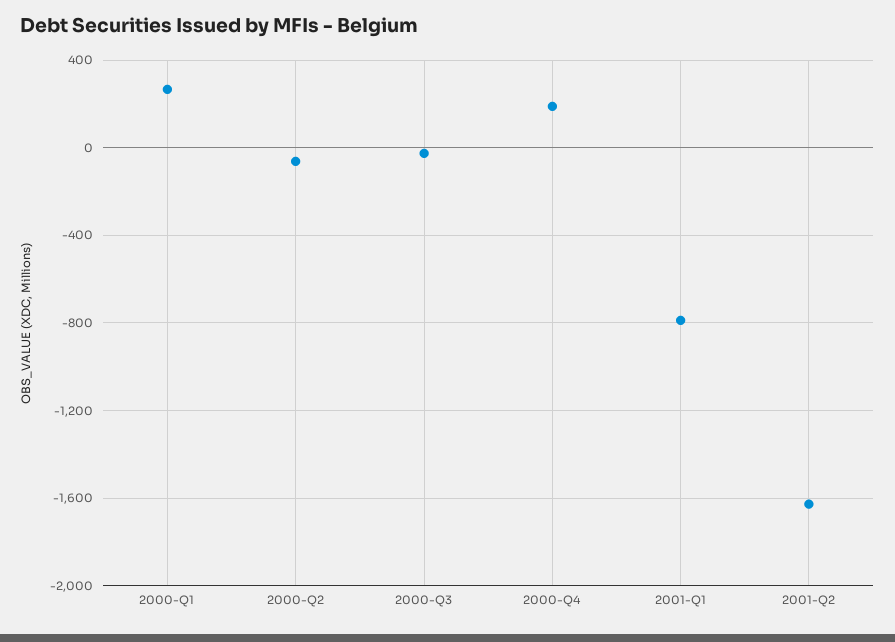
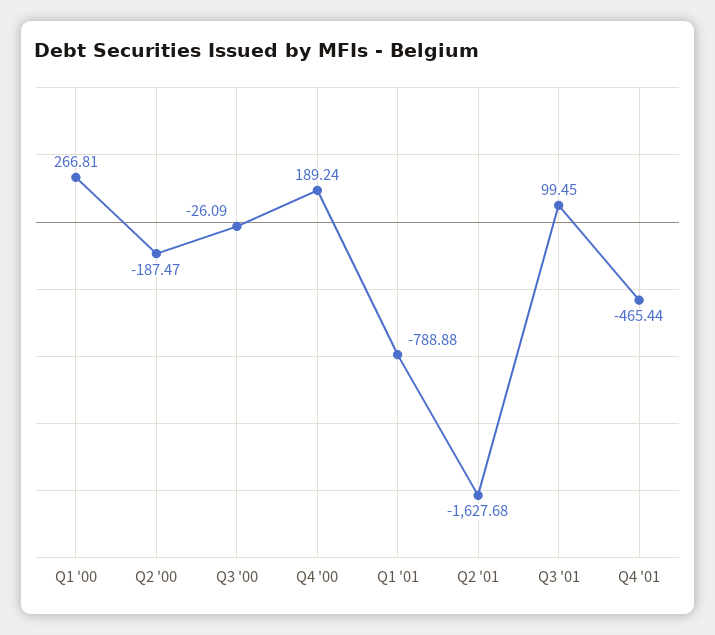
2000-Q2: -50 -> -187.47
Q3 '01: none -> 99.45
Q4 '01: none -> -465.44

